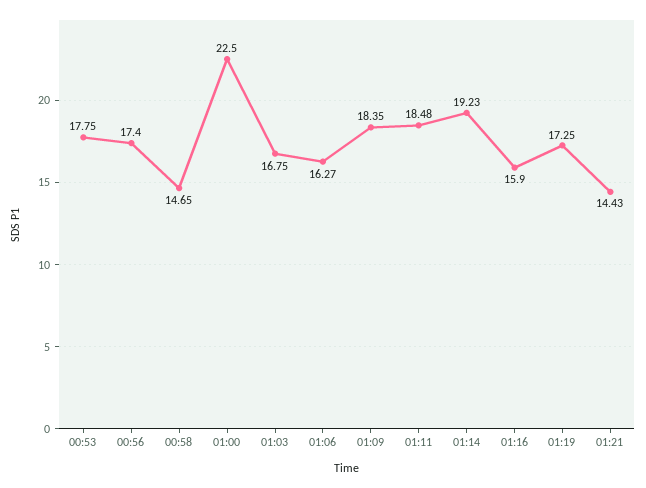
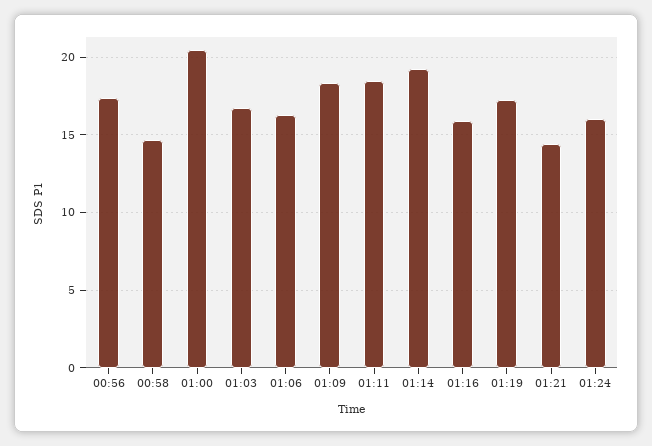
00:53: 17.75 -> none
01:00: 22.5 -> 20.5
01:24: none -> 16

